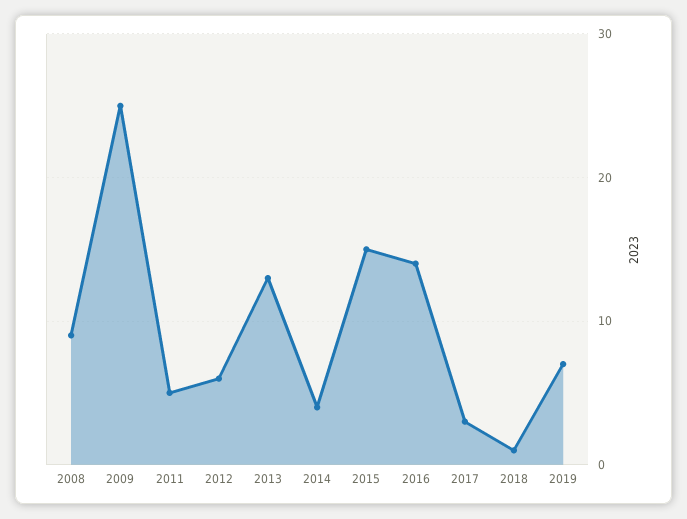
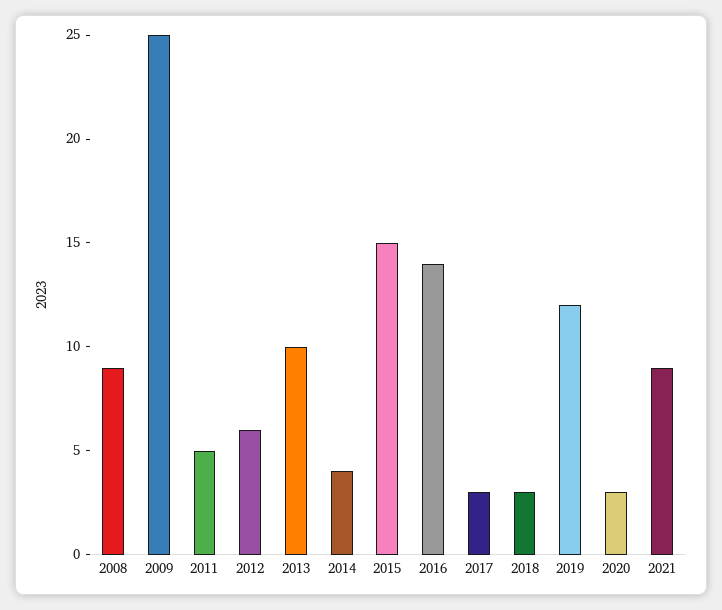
2013: 13 -> 10
2018: 1 -> 3
2019: 7 -> 12
2020: none -> 3
2021: none -> 9

